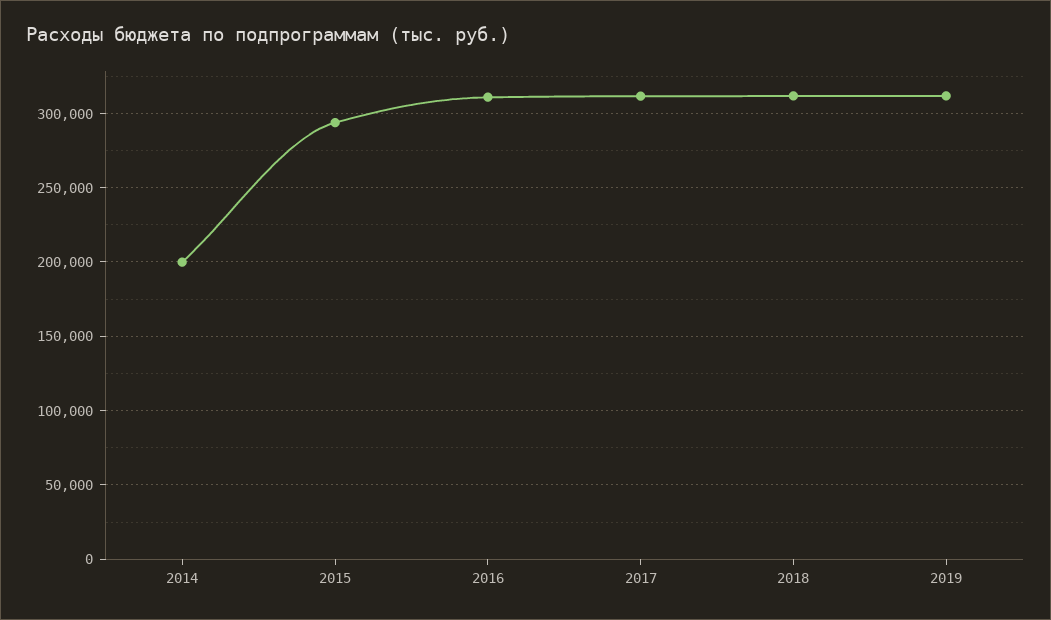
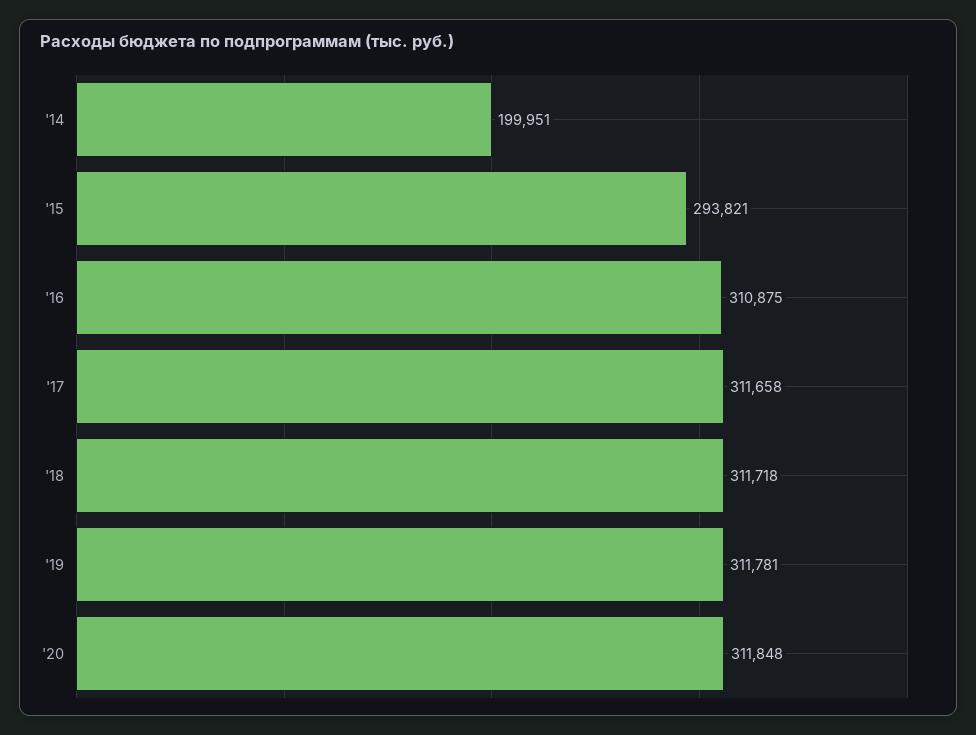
'20: none -> 311848

